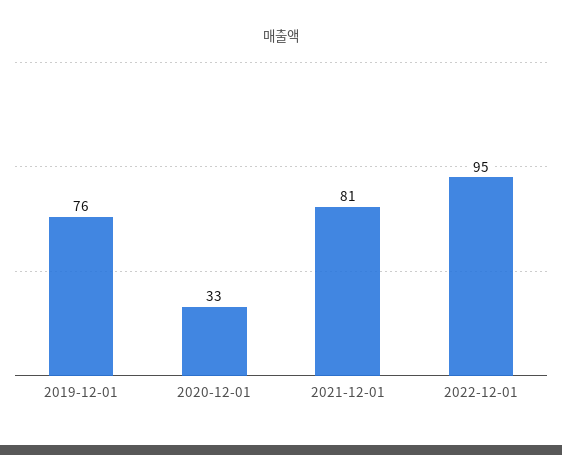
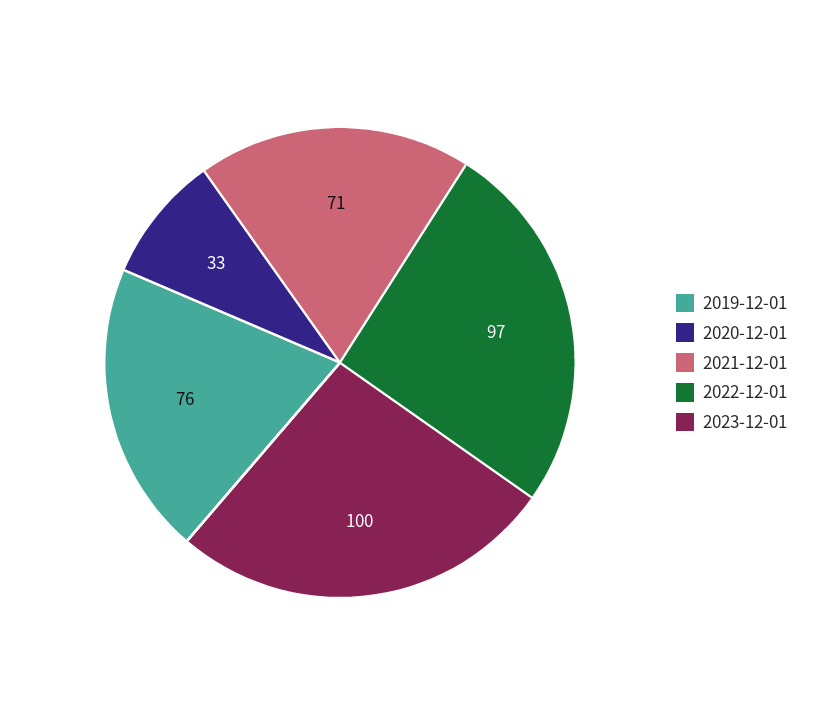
2021-12-01: 81 -> 71
2022-12-01: 95 -> 97
2023-12-01: none -> 100

